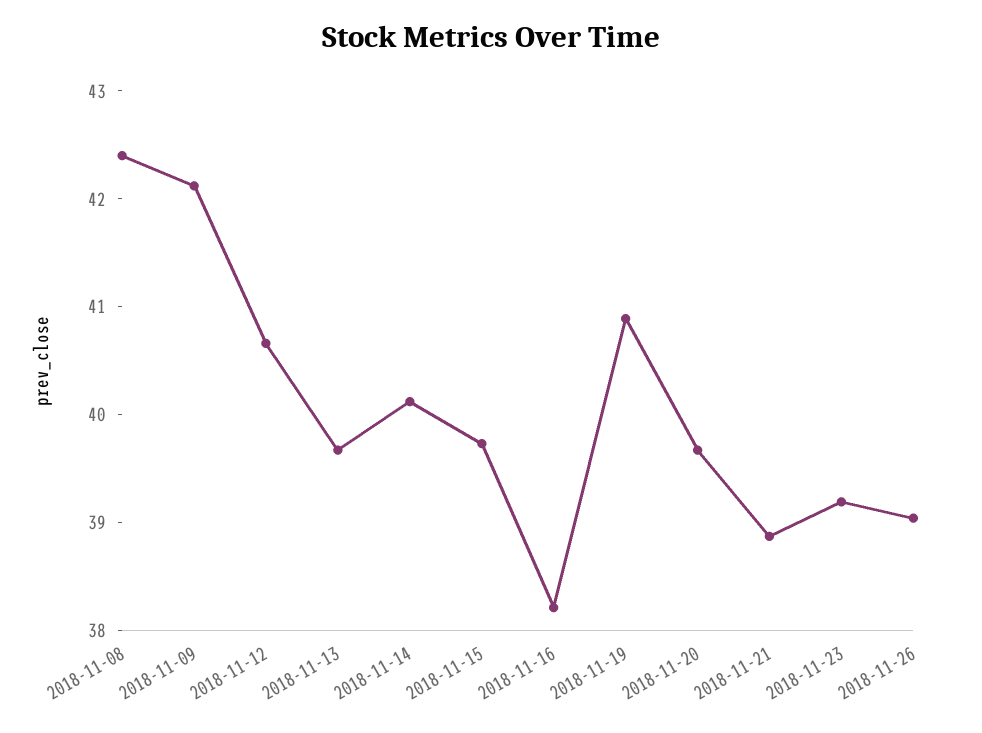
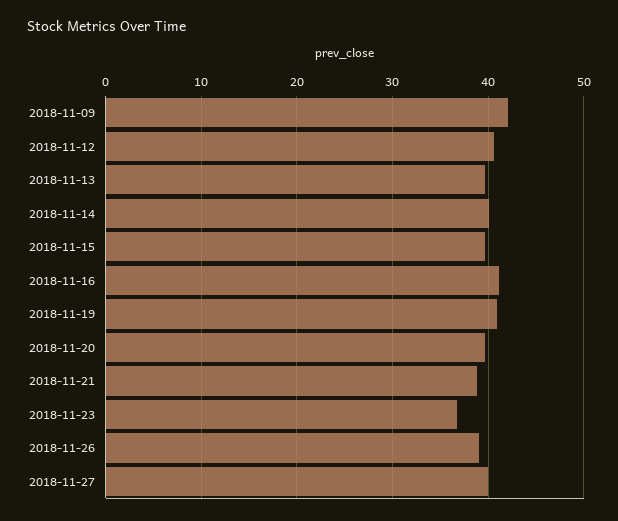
2018-11-08: 42.4 -> none
2018-11-16: 38.2 -> 41
2018-11-23: 39.2 -> 37
2018-11-27: none -> 40

